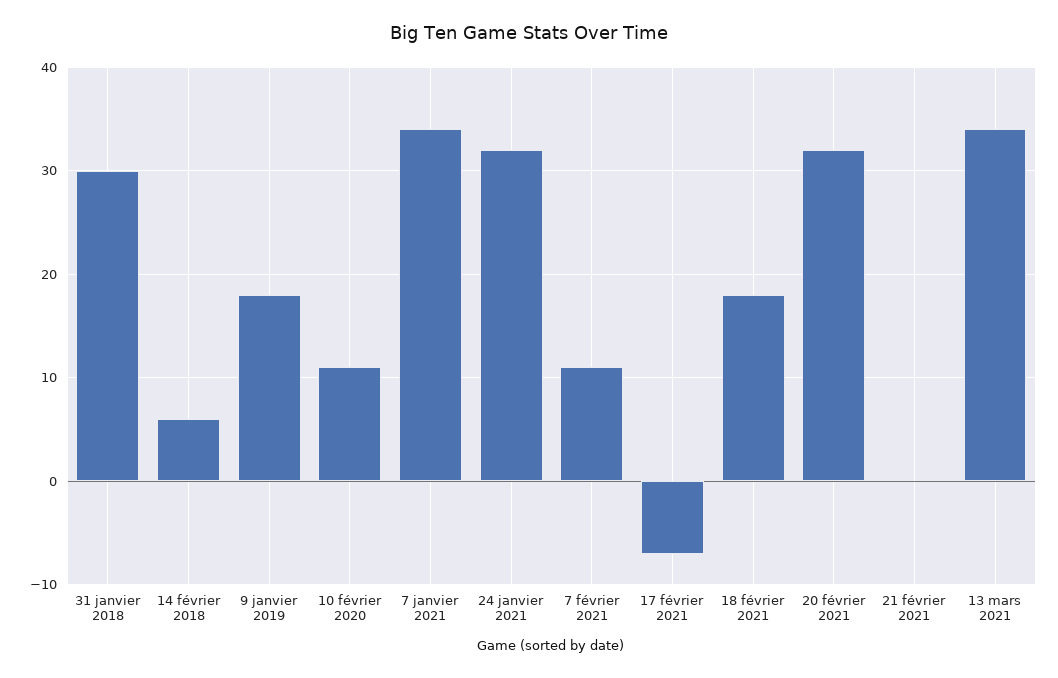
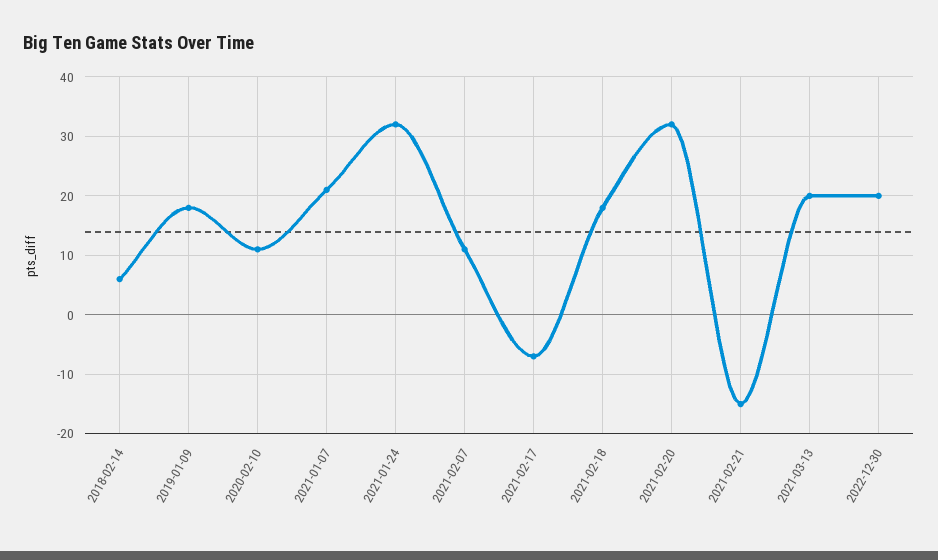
31 janvier 2018: 30 -> none
7 janvier 2021: 34 -> 20
21 février 2021: 0 -> -15
13 mars 2021: 34 -> 20
2022-12-30: none -> 20

